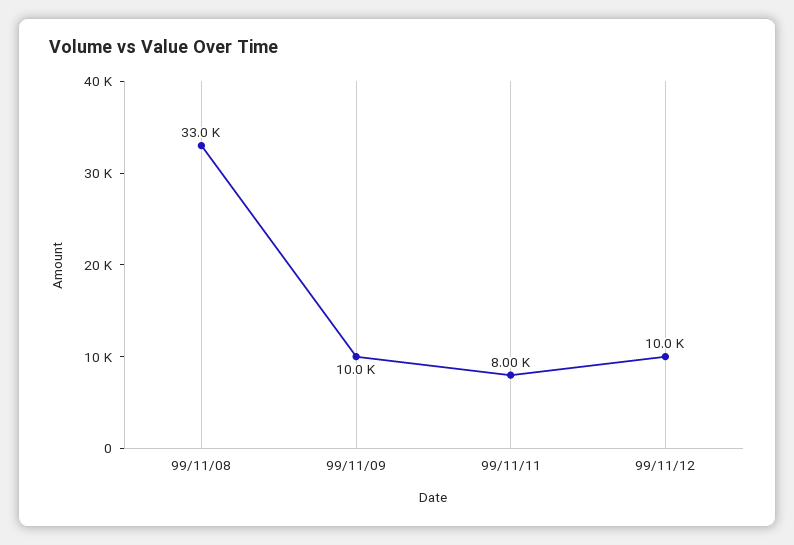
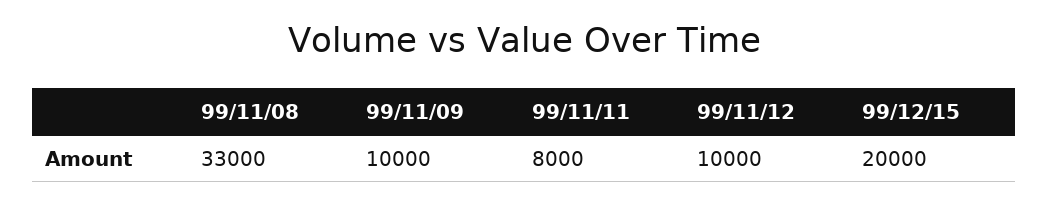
99/12/15: none -> 20000

